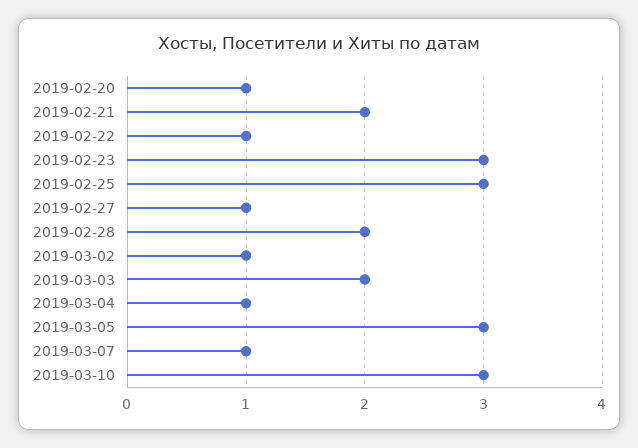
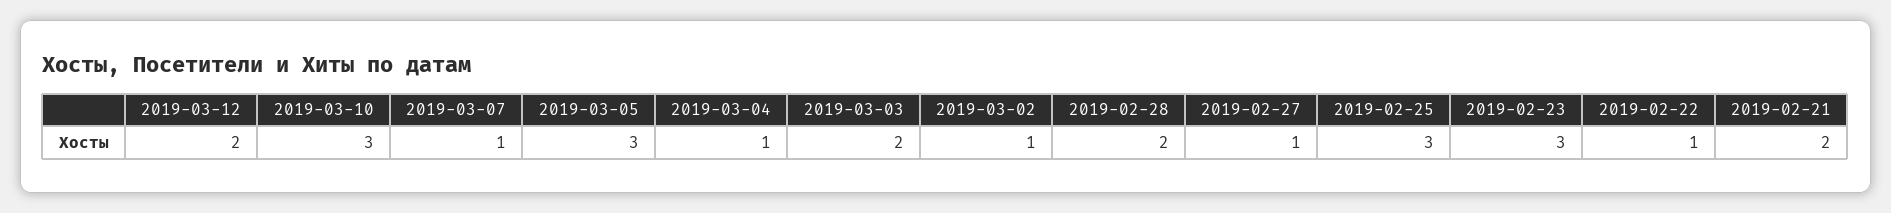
2019-02-20: 1 -> none
2019-03-12: none -> 2

